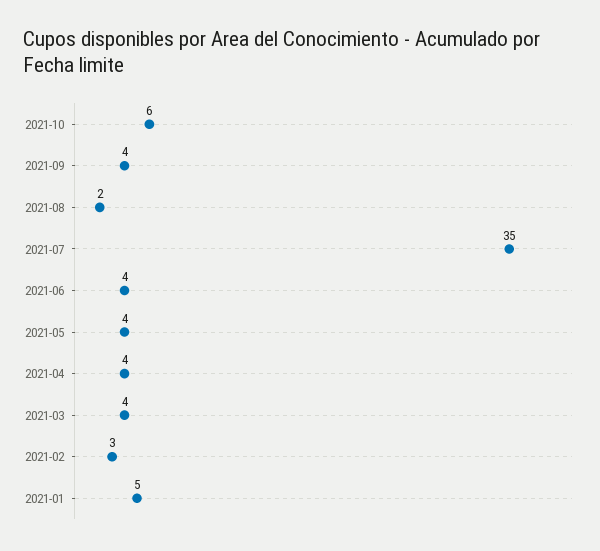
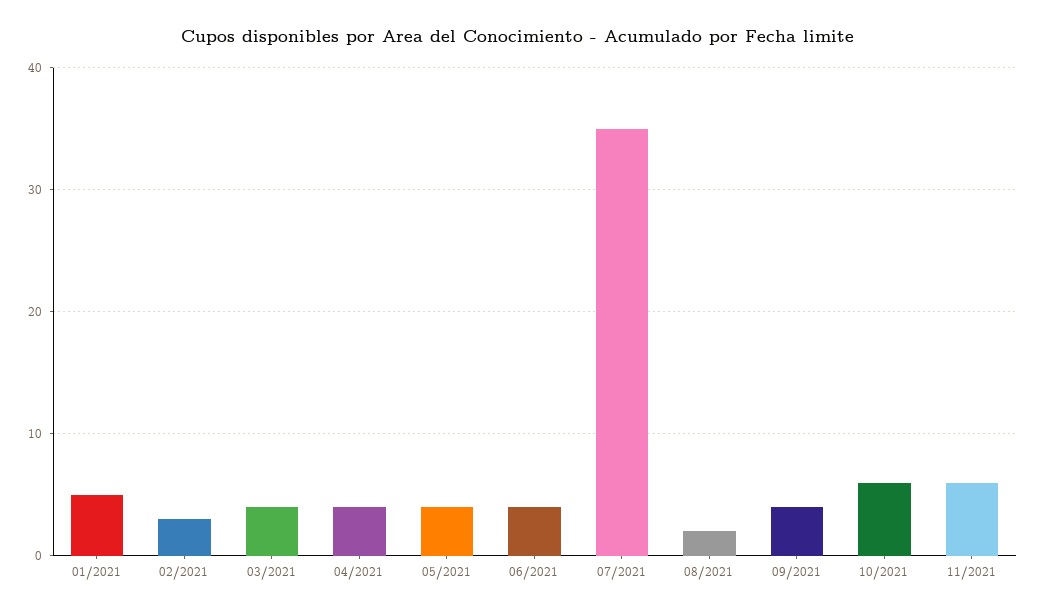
11/2021: none -> 6

